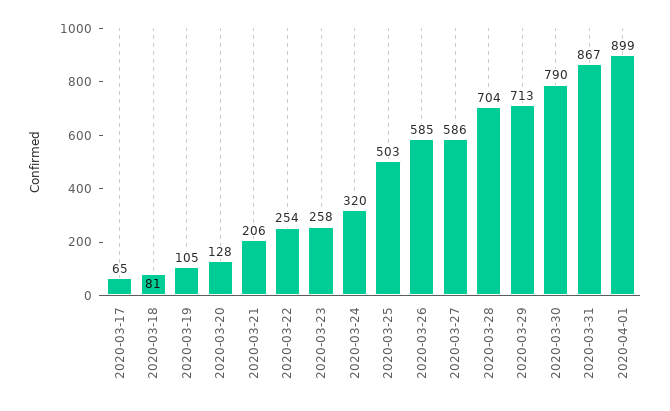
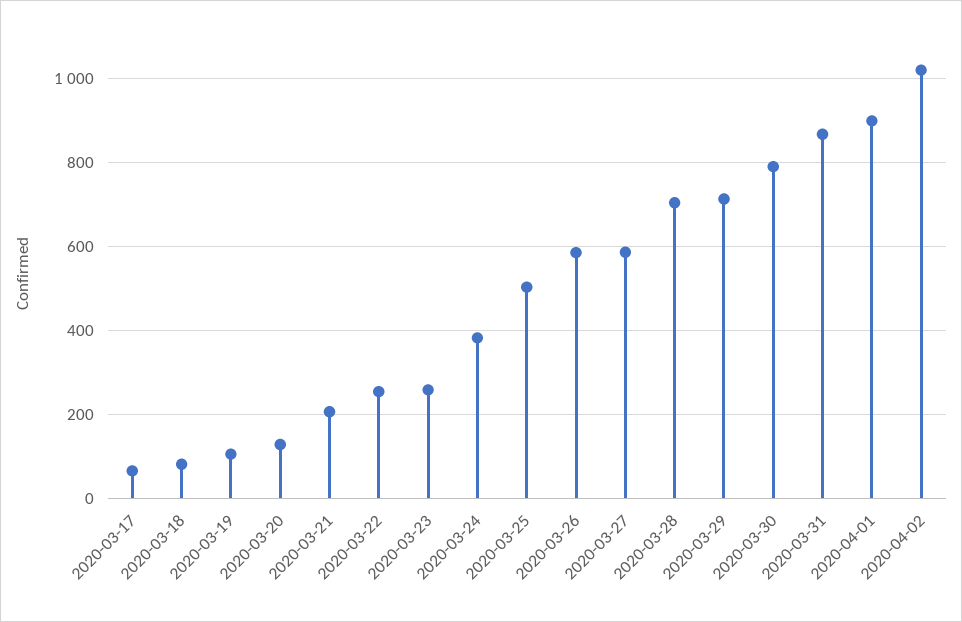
2020-03-24: 320 -> 380
2020-04-02: none -> 1020

